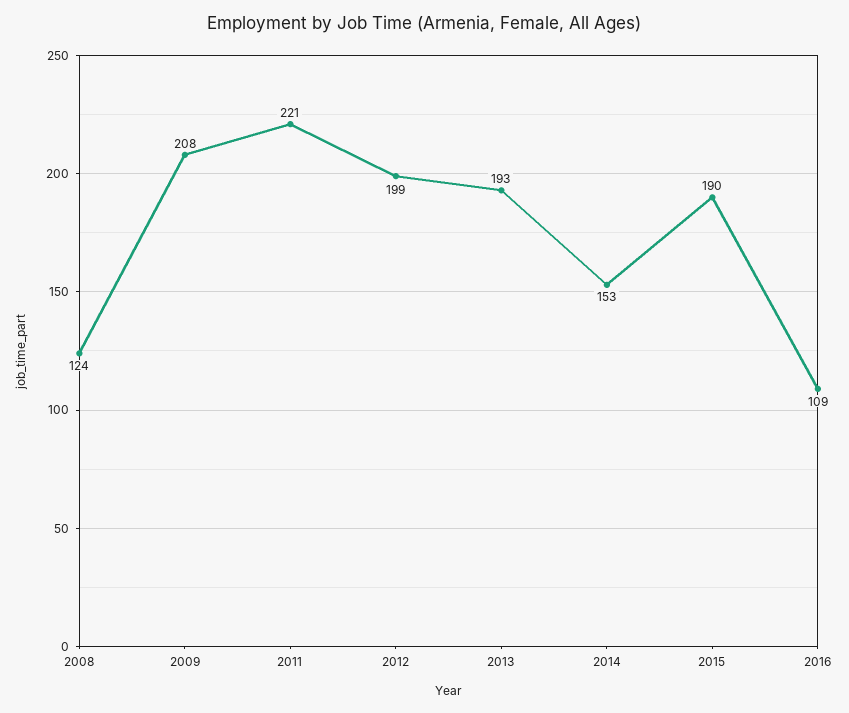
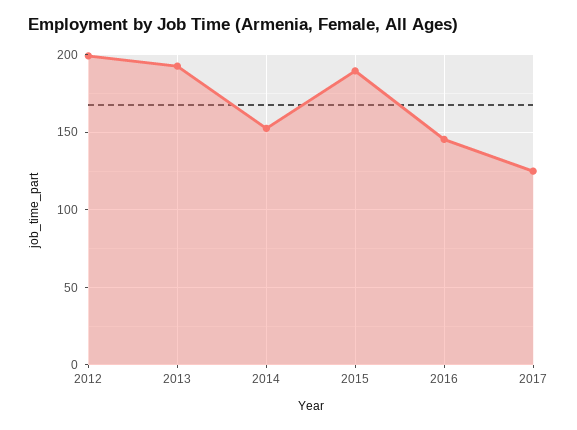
2008: 124 -> none
2009: 208 -> none
2011: 221 -> none
2016: 109 -> 145
2017: none -> 125

